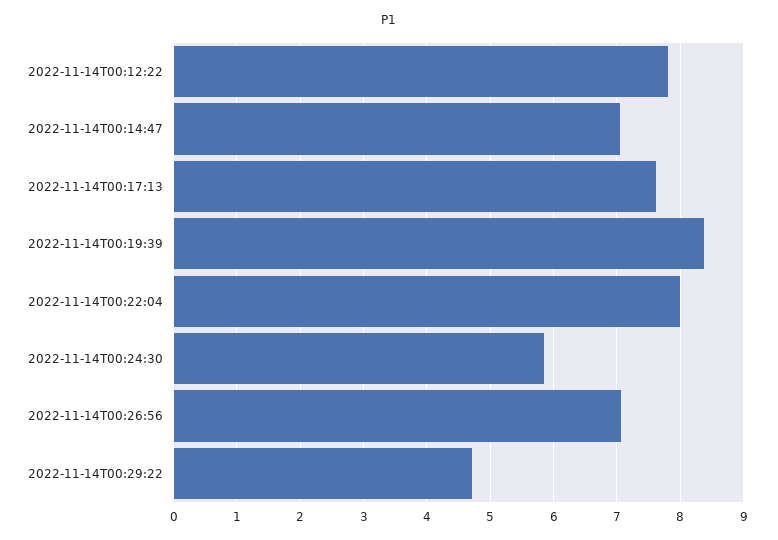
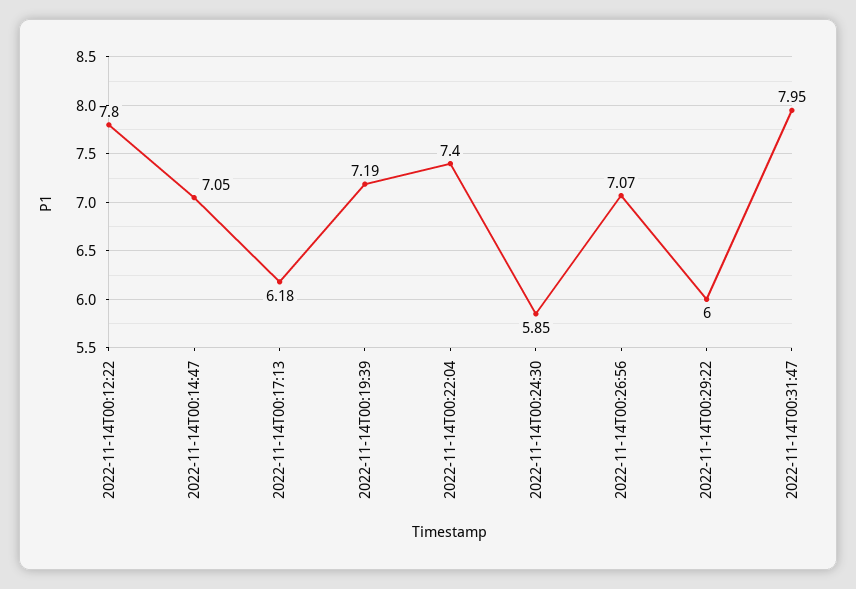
2022-11-14T00:17:13: 7.6 -> 6.18
2022-11-14T00:19:39: 8.4 -> 7.19
2022-11-14T00:22:04: 8 -> 7.4
2022-11-14T00:29:22: 4.7 -> 6
2022-11-14T00:31:47: none -> 7.95

